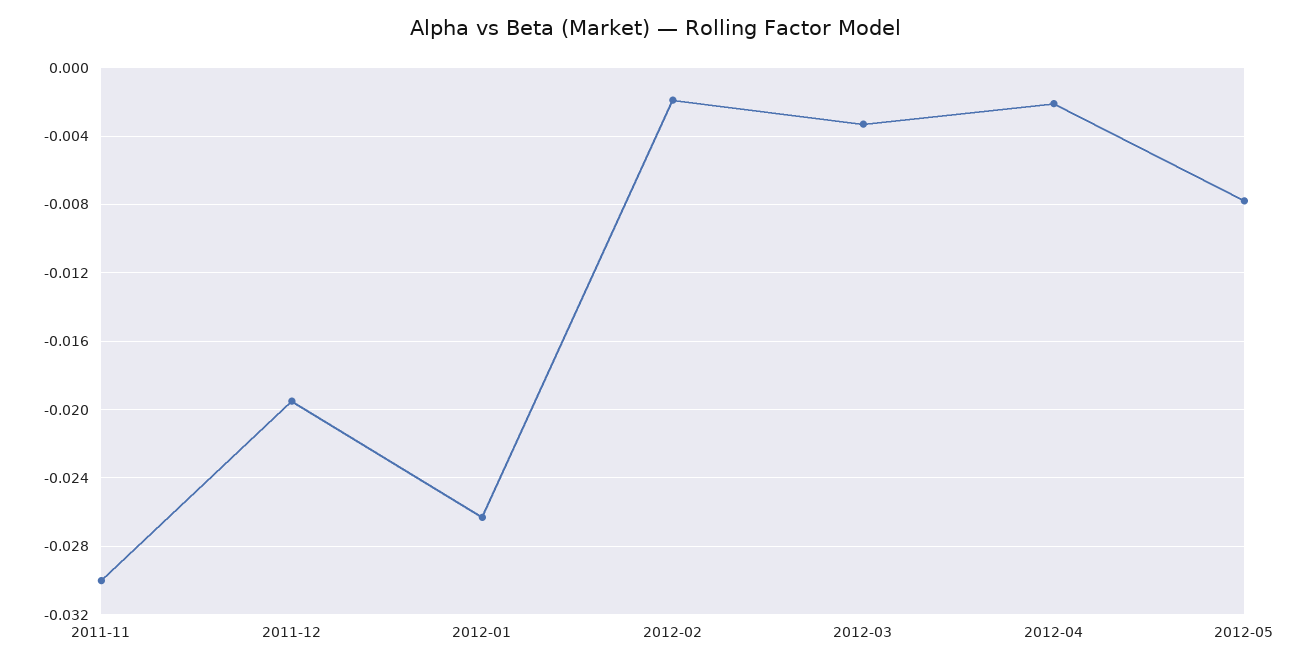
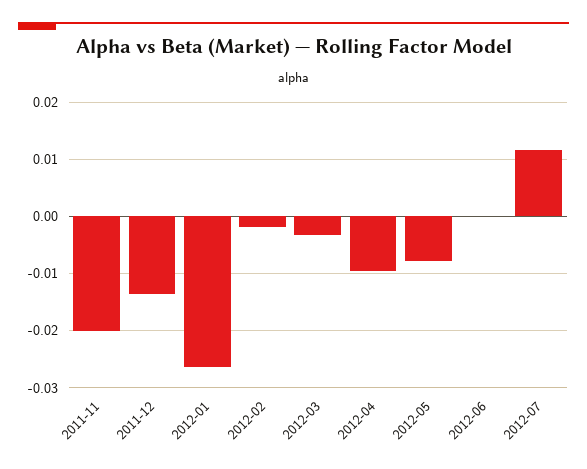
2011-11: -0.03 -> -0.02
2011-12: -0.0195 -> -0.014
2012-04: -0.002 -> -0.01
2012-06: none -> 0
2012-07: none -> 0.012

